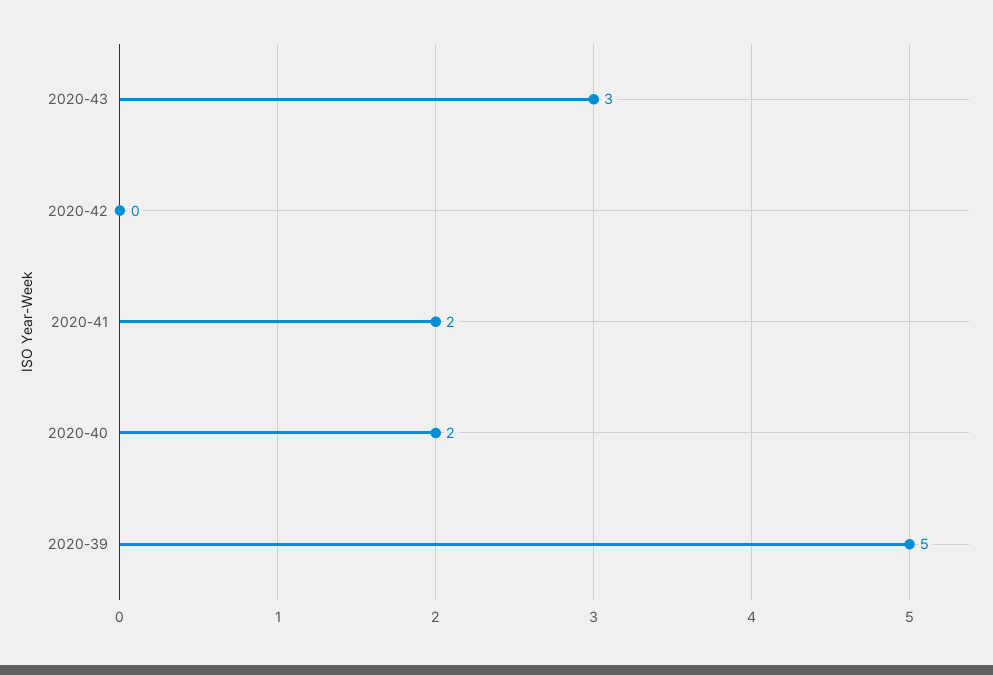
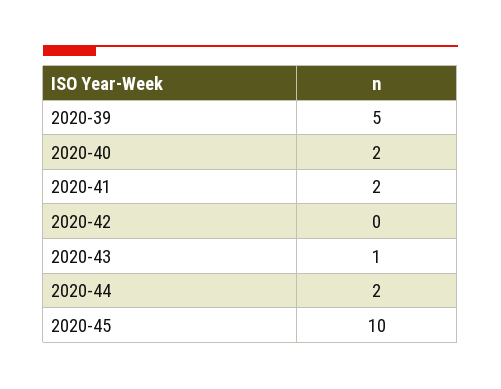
2020-43: 3 -> 1
2020-44: none -> 2
2020-45: none -> 10

